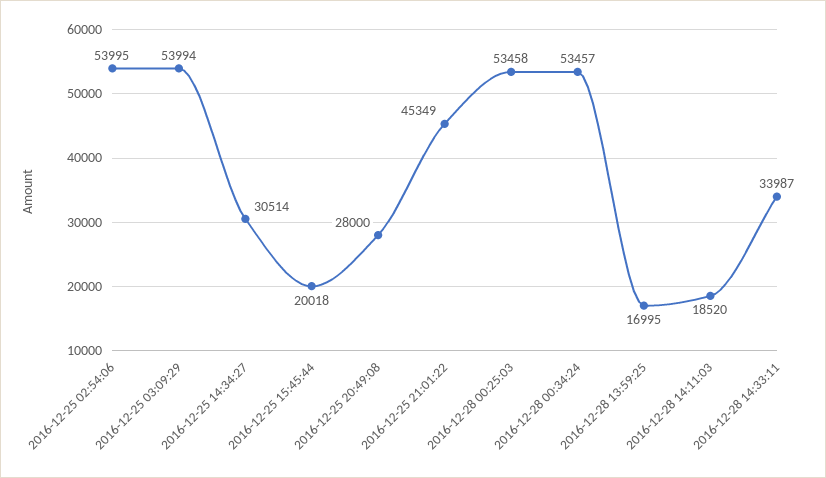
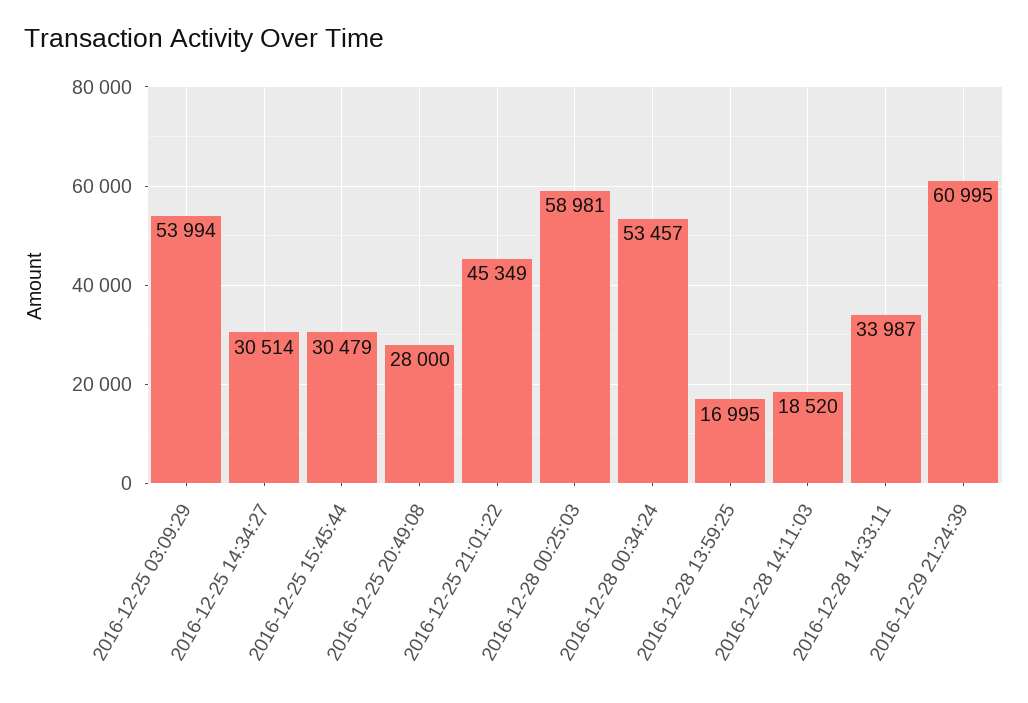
2016-12-25 02:54:06: 53995 -> none
2016-12-25 15:45:44: 20018 -> 30479
2016-12-28 00:25:03: 53458 -> 58981
2016-12-29 21:24:39: none -> 60995

